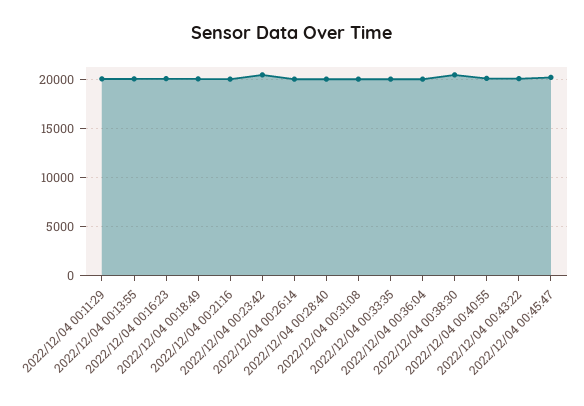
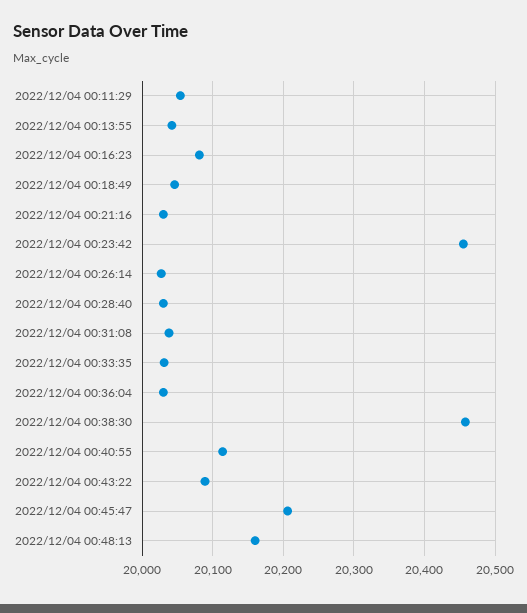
2022/12/04 00:48:13: none -> 20160

